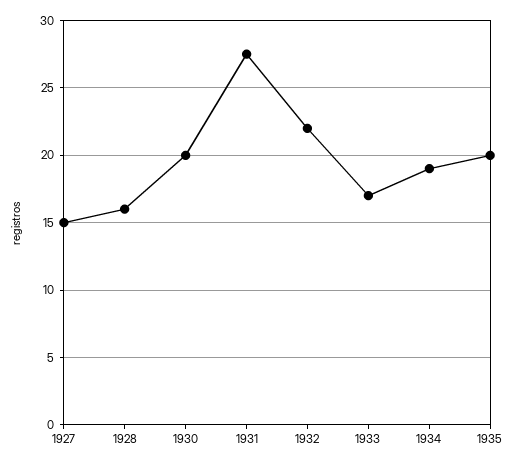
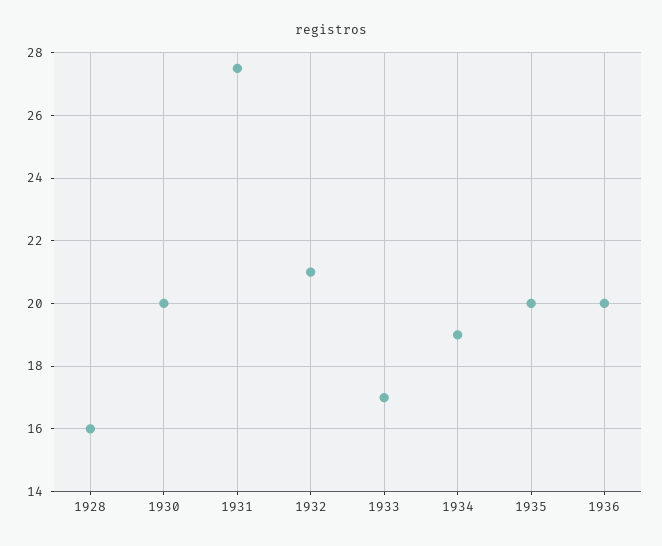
1927: 15 -> none
1932: 22 -> 21
1936: none -> 20

